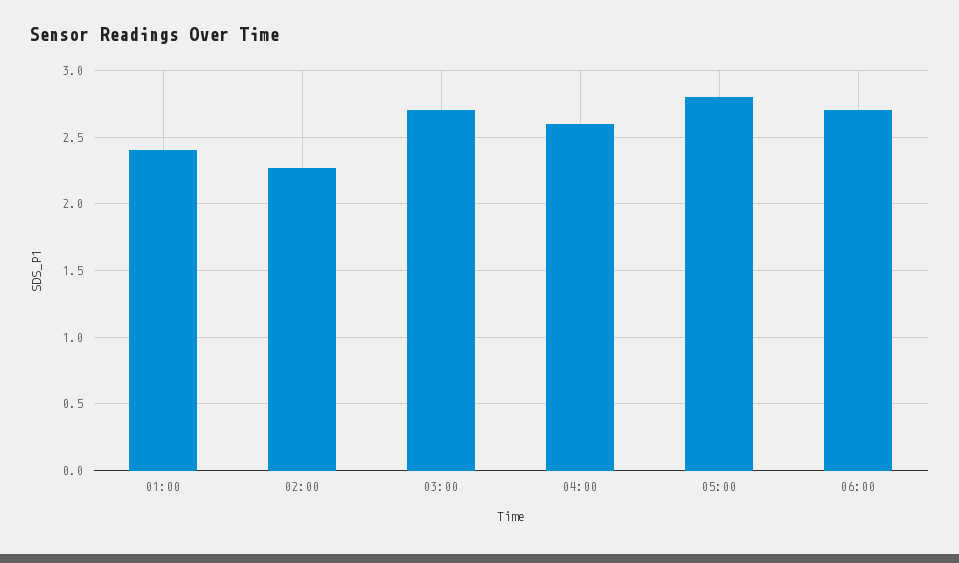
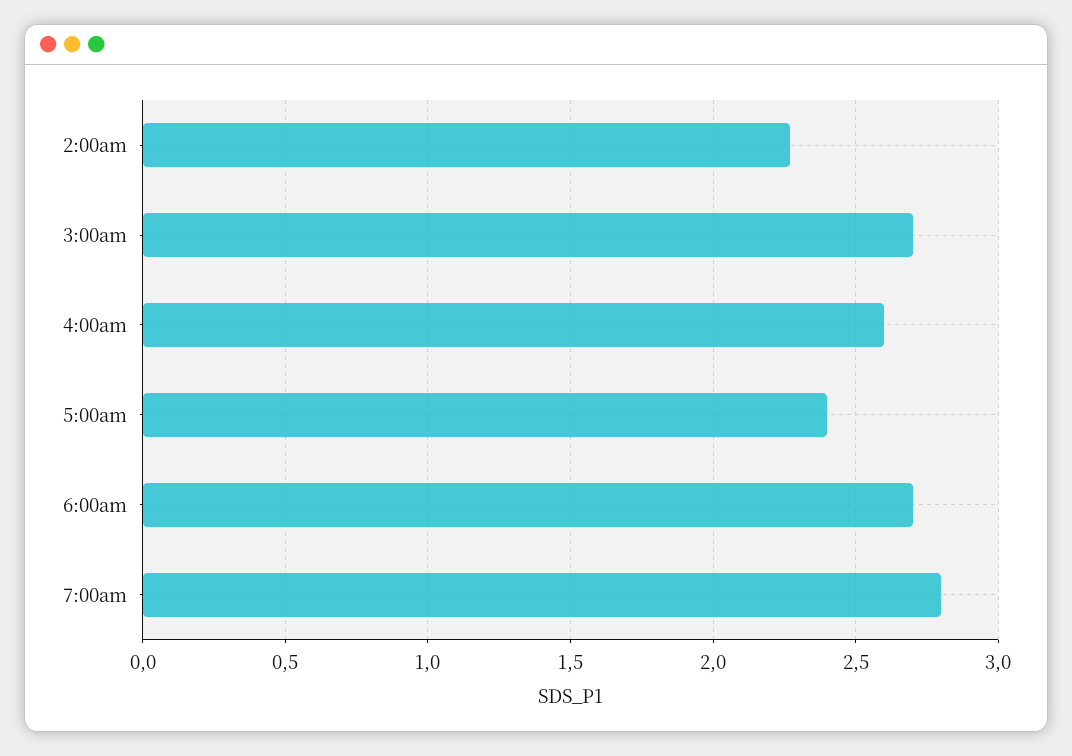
01:00: 2.4 -> none
05:00: 2.8 -> 2.4
7:00am: none -> 2.8

